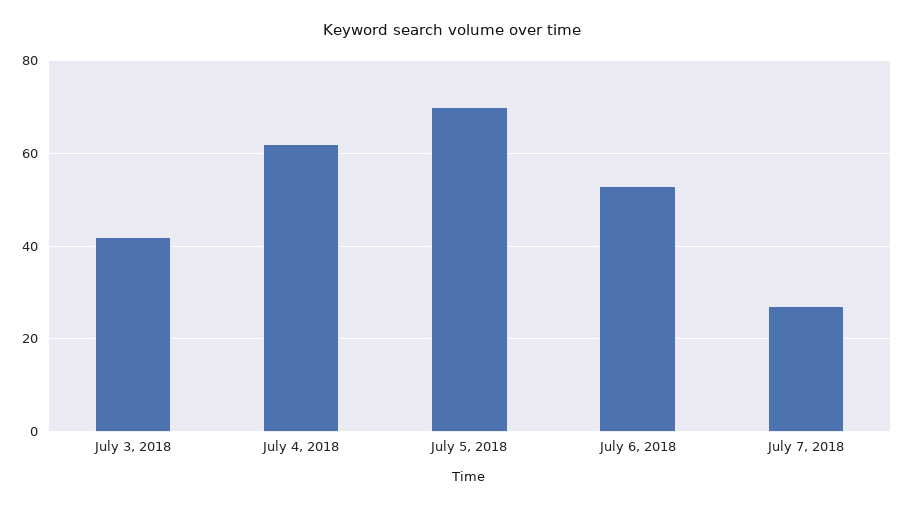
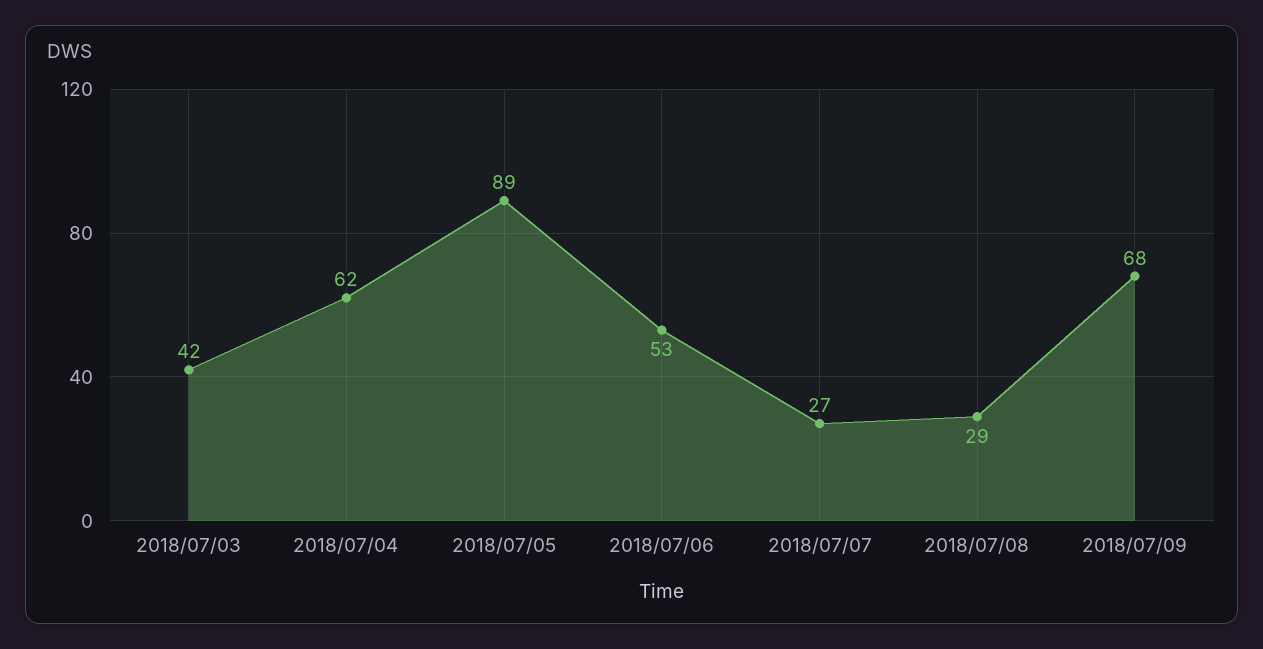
July 5, 2018: 70 -> 89
2018/07/08: none -> 29
2018/07/09: none -> 68

